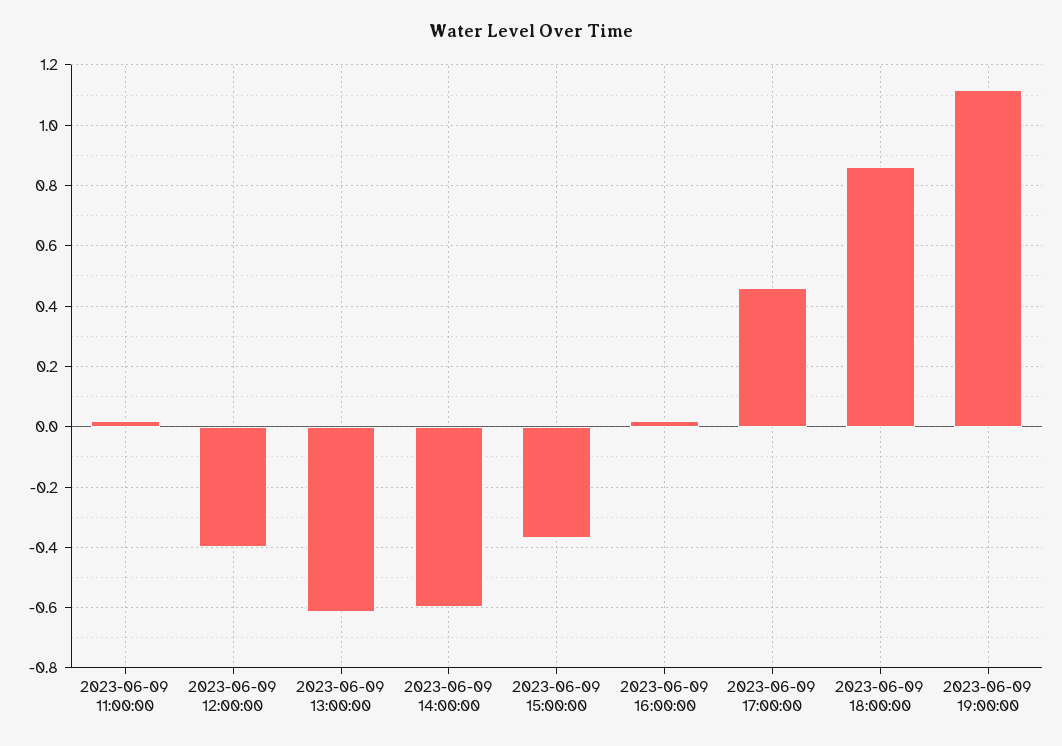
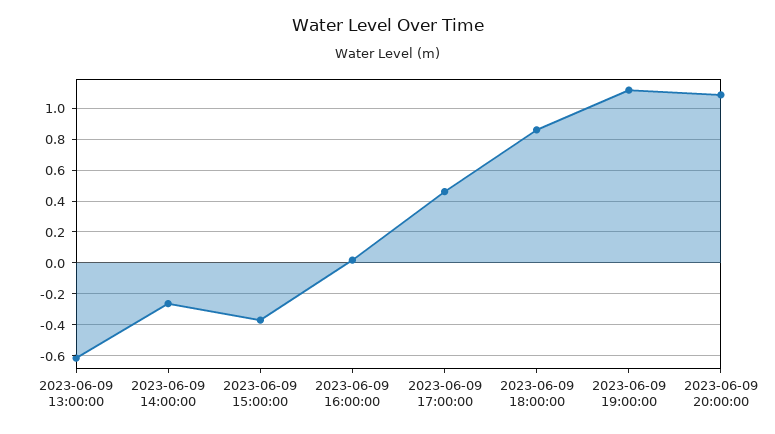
2023-06-09 11:00:00: 0.02 -> none
2023-06-09 12:00:00: -0.4 -> none
2023-06-09 14:00:00: -0.6 -> -0.25
2023-06-09 20:00:00: none -> 1.1

